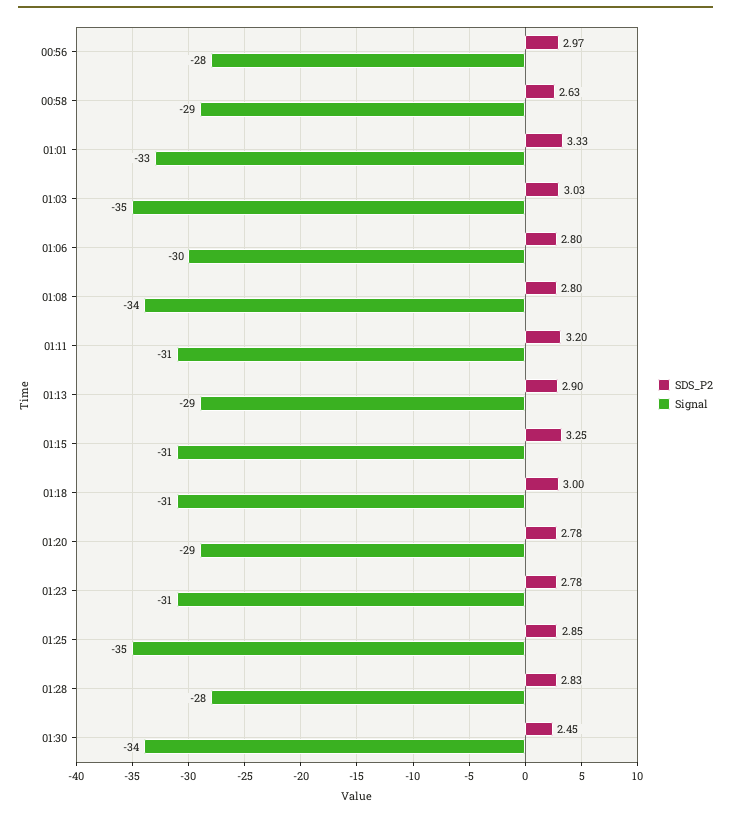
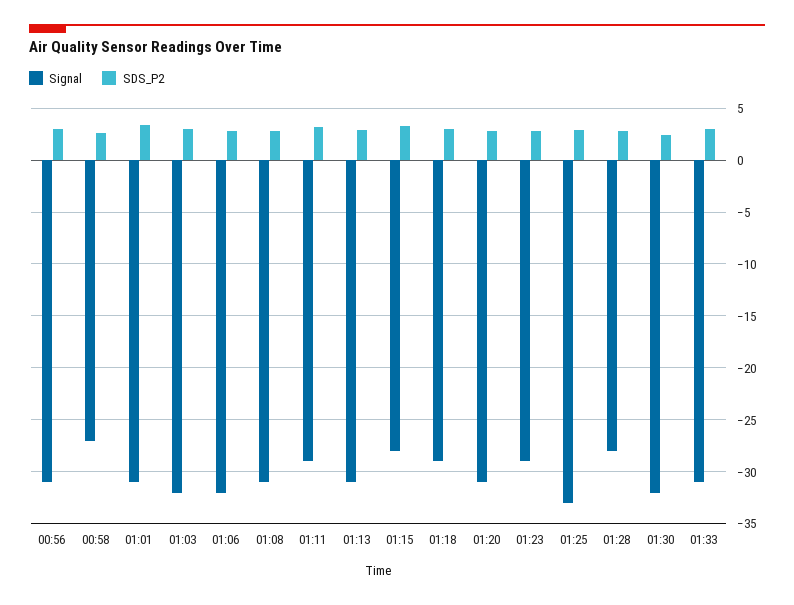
Signal, 00:56: -28 -> -31
Signal, 00:58: -29 -> -27
Signal, 01:01: -33 -> -31
Signal, 01:03: -35 -> -32
Signal, 01:06: -30 -> -32
Signal, 01:08: -34 -> -31
Signal, 01:11: -31 -> -29
Signal, 01:13: -29 -> -31
Signal, 01:15: -31 -> -28
Signal, 01:18: -31 -> -29
Signal, 01:20: -29 -> -31
Signal, 01:23: -31 -> -29
Signal, 01:25: -35 -> -33
Signal, 01:30: -34 -> -32
Signal, 01:33: none -> -31
SDS_P2, 01:33: none -> 3

